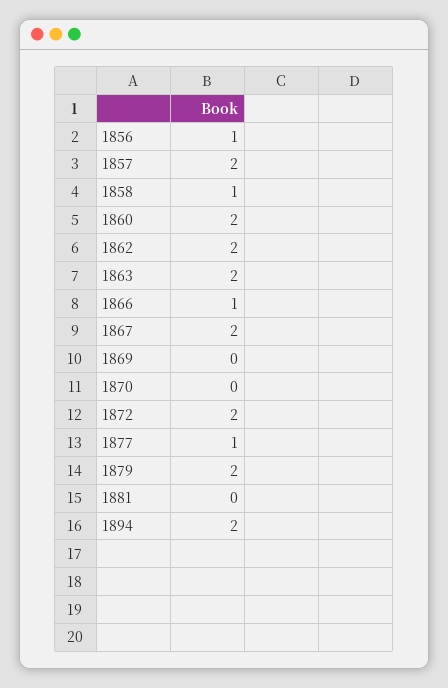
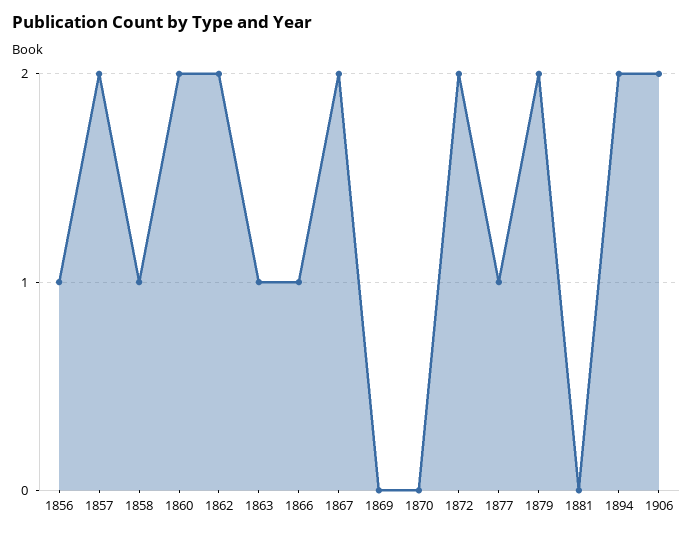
1863: 2 -> 1
1906: none -> 2

